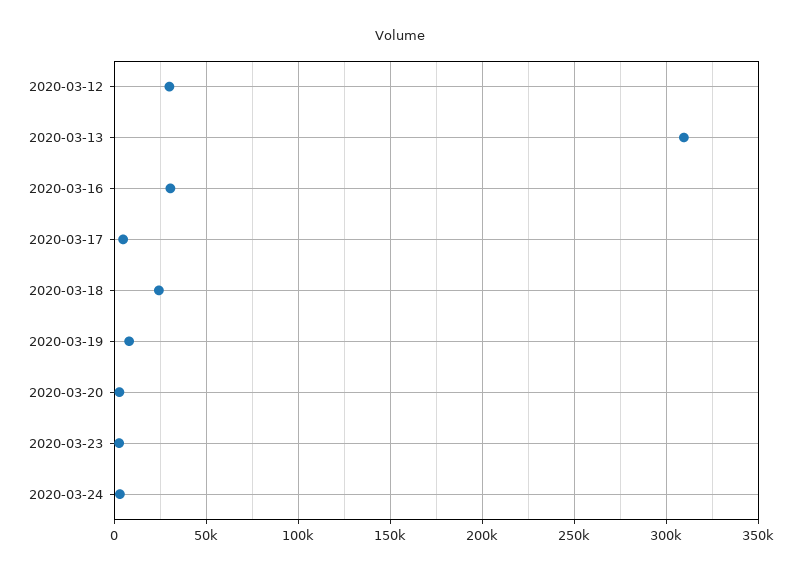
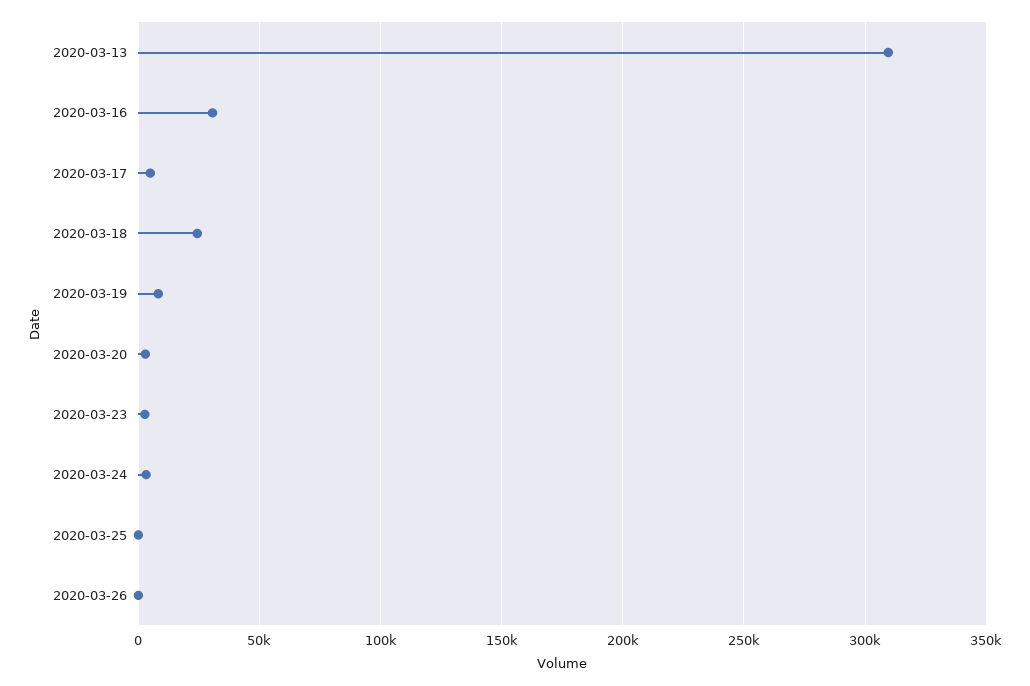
2020-03-12: 30000 -> none
2020-03-25: none -> 0
2020-03-26: none -> 0

